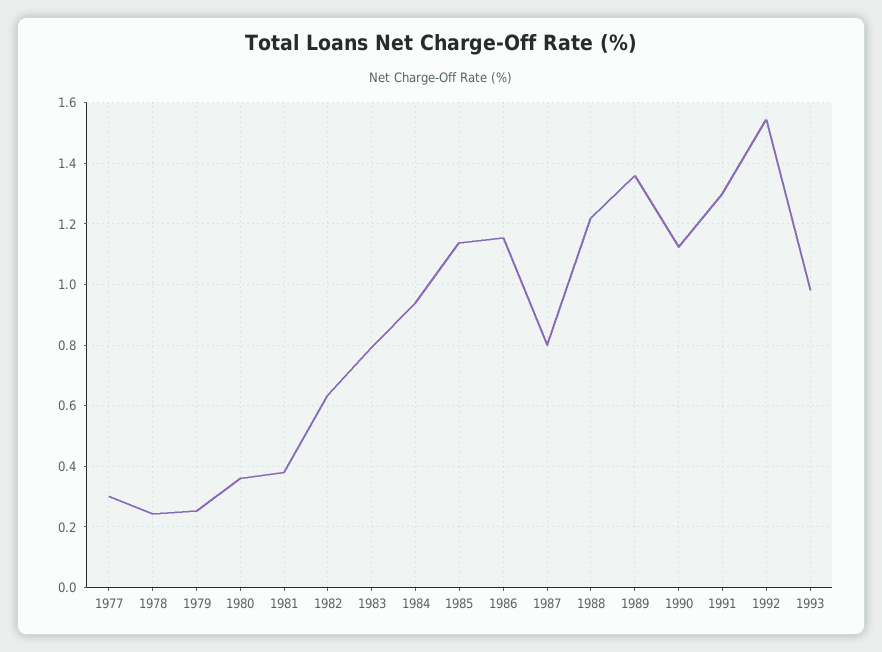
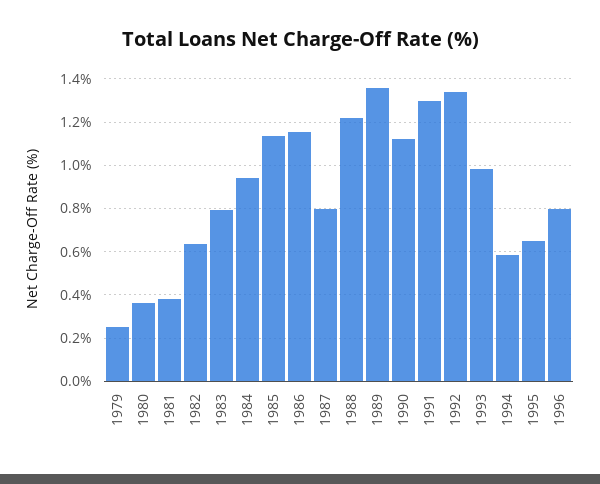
1977: 0.3 -> none
1978: 0.24 -> none
1992: 1.54 -> 1.35
1994: none -> 0.6
1995: none -> 0.65
1996: none -> 0.8

